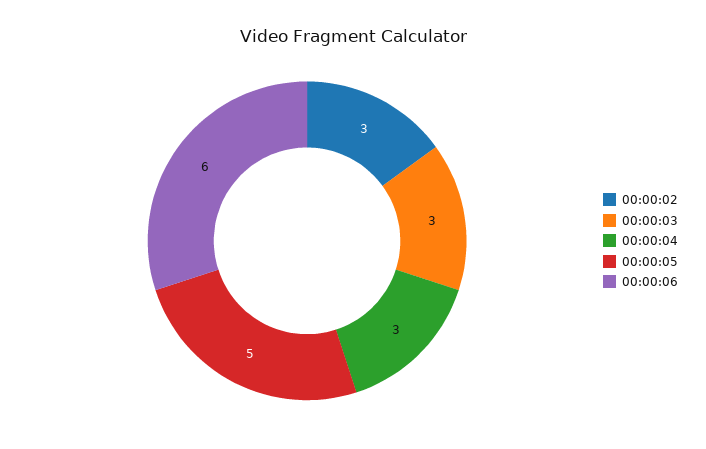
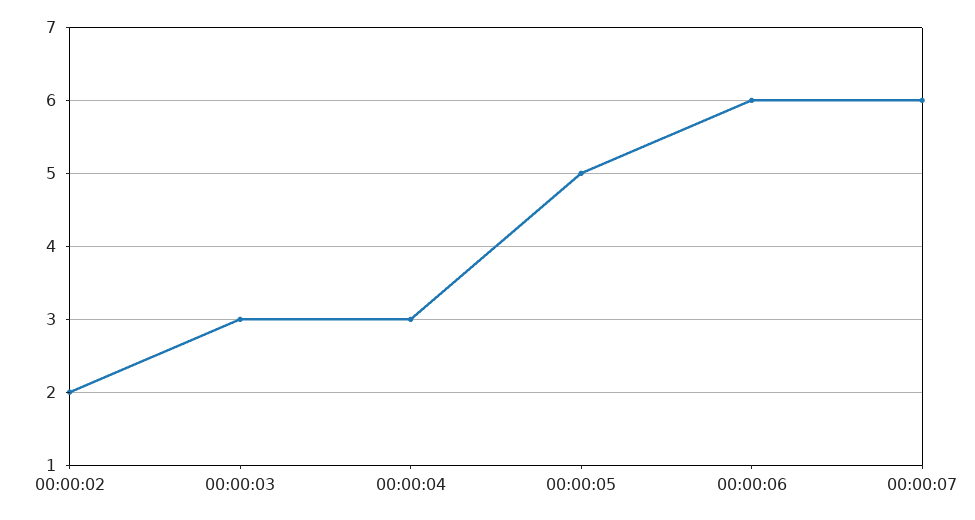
00:00:02: 3 -> 2
00:00:07: none -> 6

